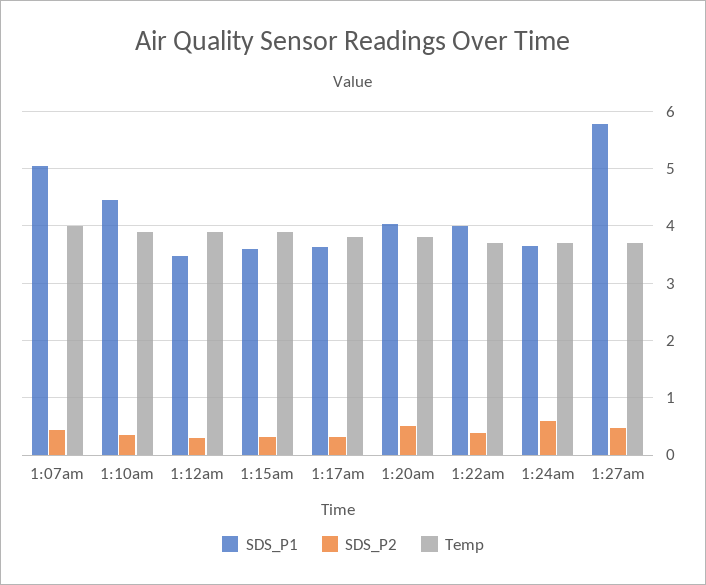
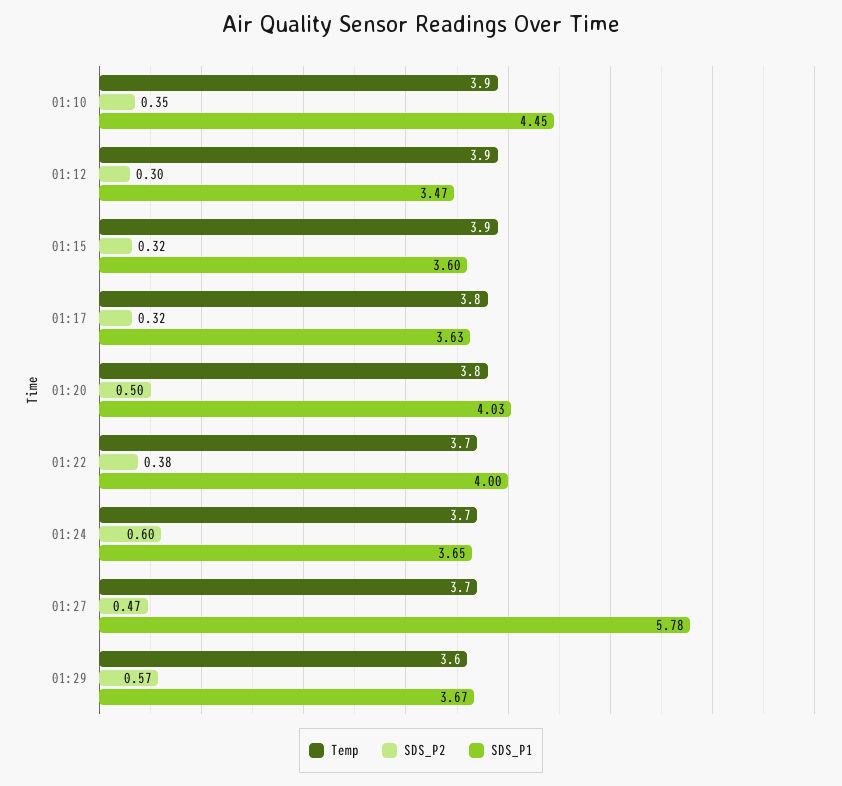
SDS_P1, 1:07am: 5 -> none
SDS_P2, 1:07am: 0.4 -> none
Temp, 1:07am: 4 -> none
Temp, 01:29: none -> 3.6
SDS_P2, 01:29: none -> 0.57
SDS_P1, 01:29: none -> 3.67

